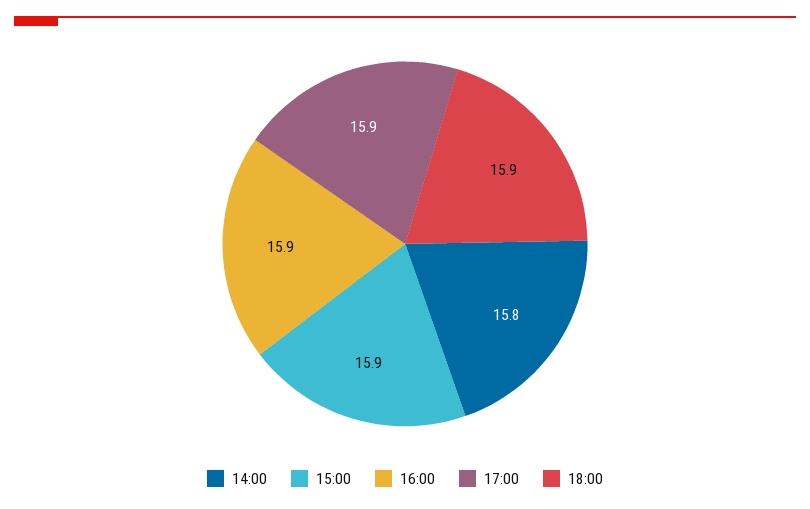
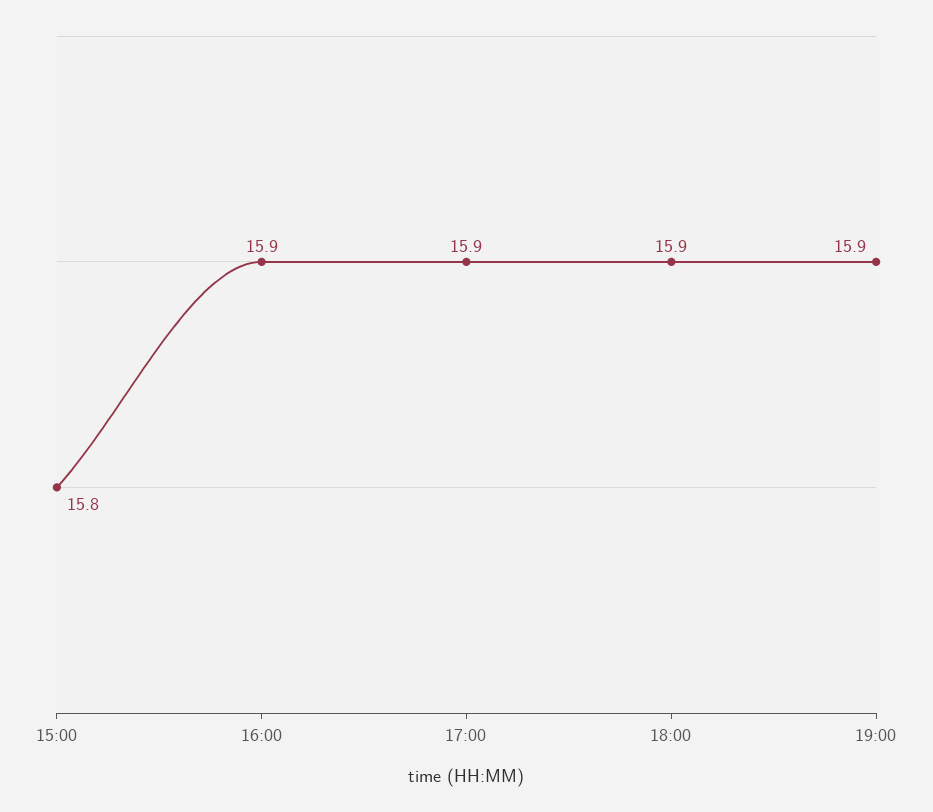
14:00: 15.8 -> none
15:00: 15.9 -> 15.8
19:00: none -> 15.9

